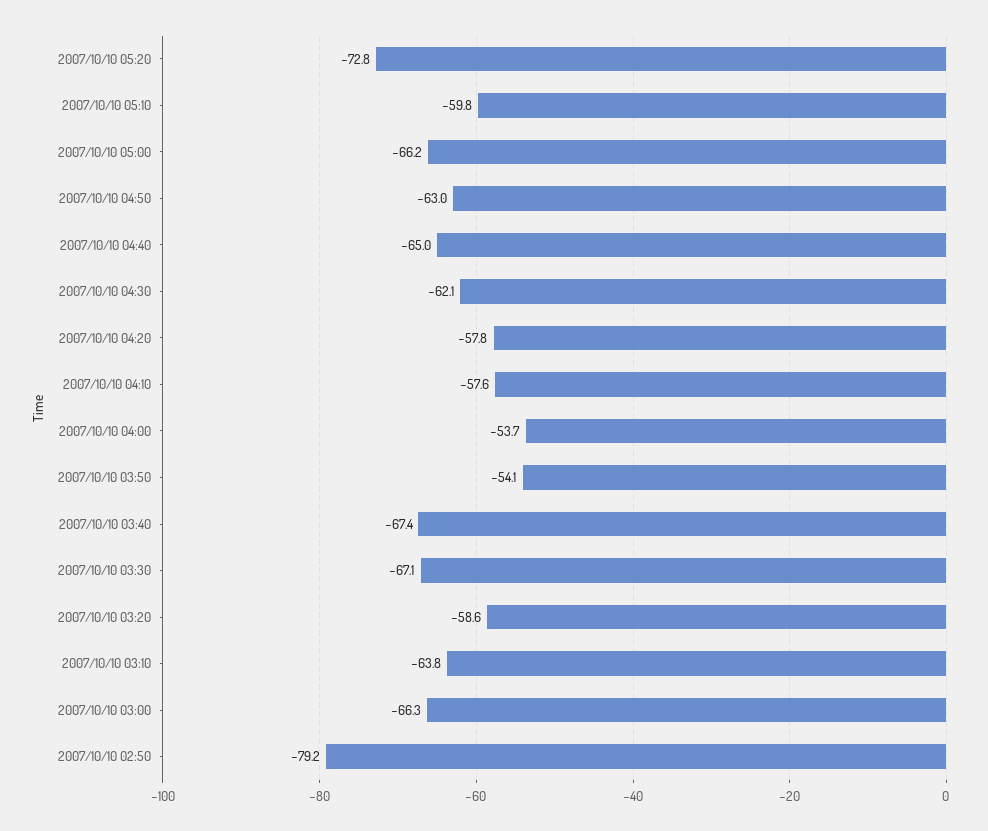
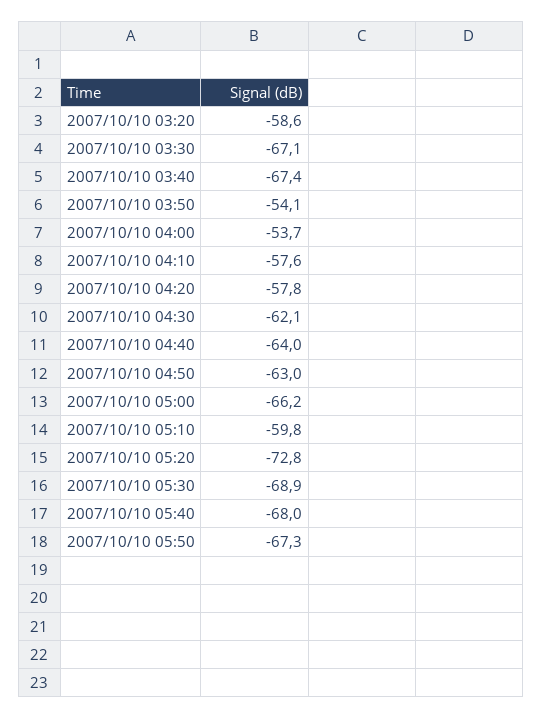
2007/10/10 04:40: -65 -> -64
2007/10/10 03:10: -63.8 -> none
2007/10/10 03:00: -66.3 -> none
2007/10/10 02:50: -79.2 -> none
2007/10/10 05:30: none -> -68.9
2007/10/10 05:40: none -> -68
2007/10/10 05:50: none -> -67.3

